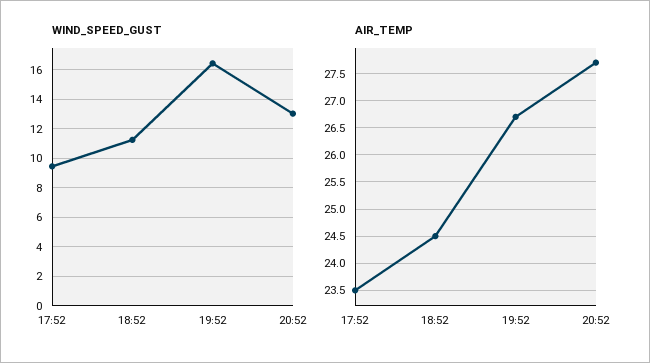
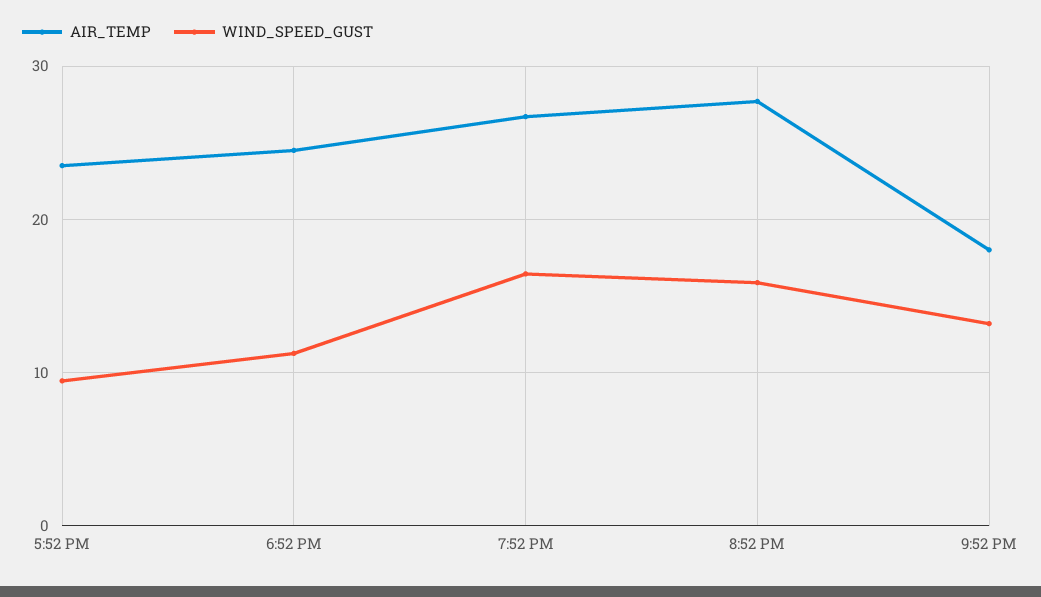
WIND_SPEED_GUST, 20:52: 13 -> 16
AIR_TEMP, 9:52 PM: none -> 18
WIND_SPEED_GUST, 9:52 PM: none -> 13

